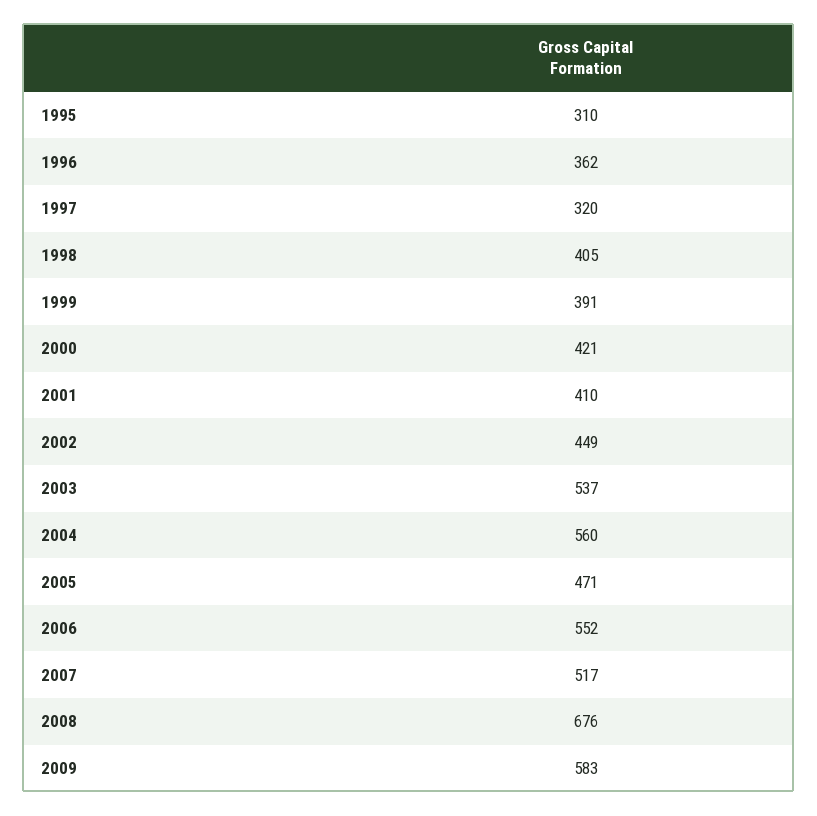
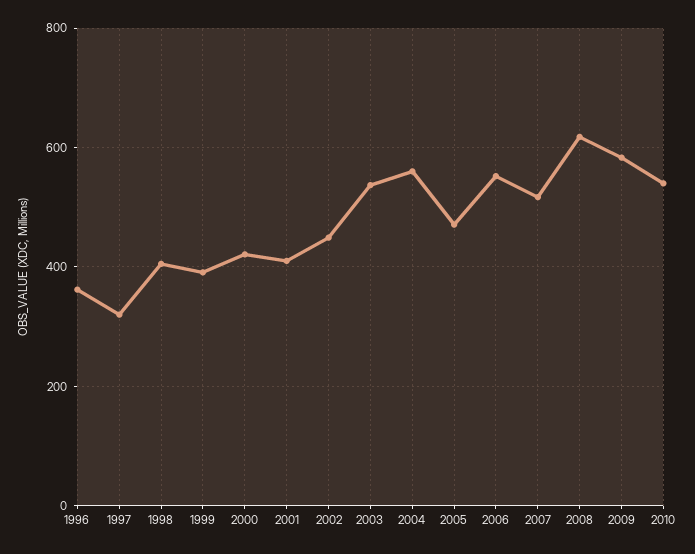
1995: 310 -> none
2008: 676 -> 620
2010: none -> 540

